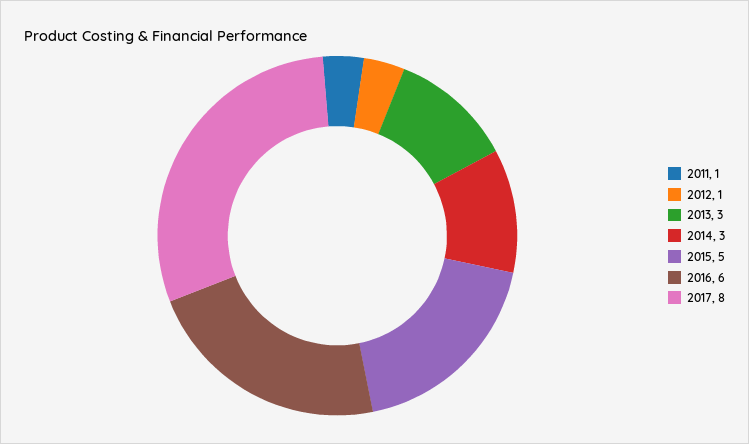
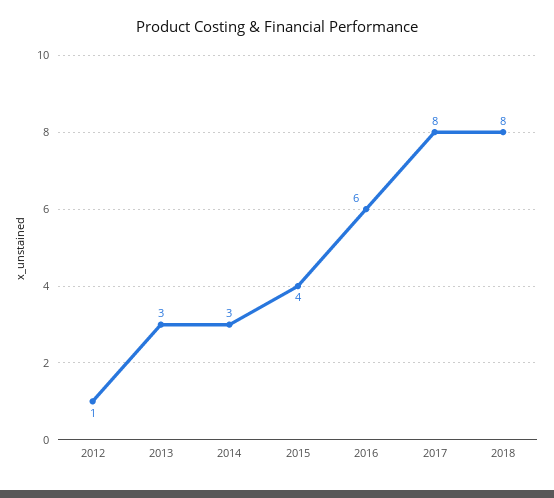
2011: 1 -> none
2015: 5 -> 4
2018: none -> 8

